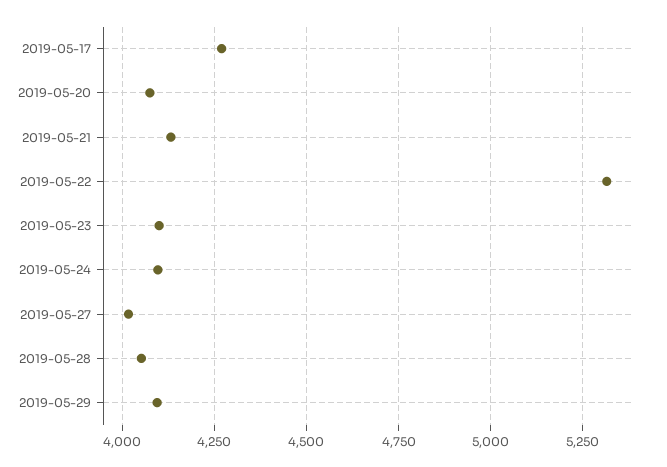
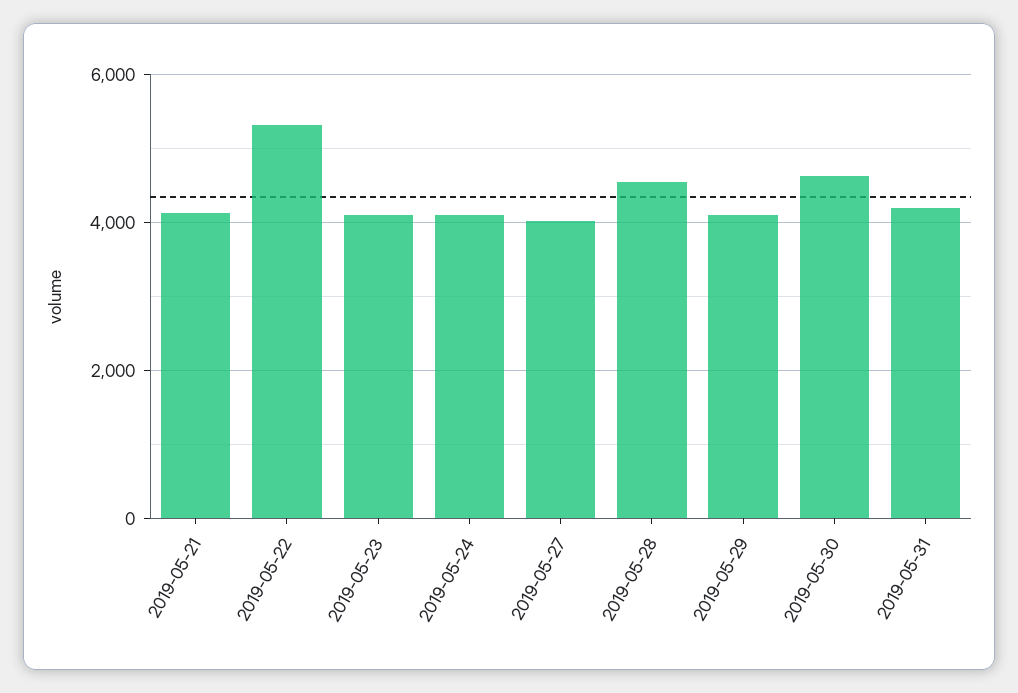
2019-05-17: 4275 -> none
2019-05-20: 4075 -> none
2019-05-28: 4050 -> 4600
2019-05-30: none -> 4600
2019-05-31: none -> 4200

